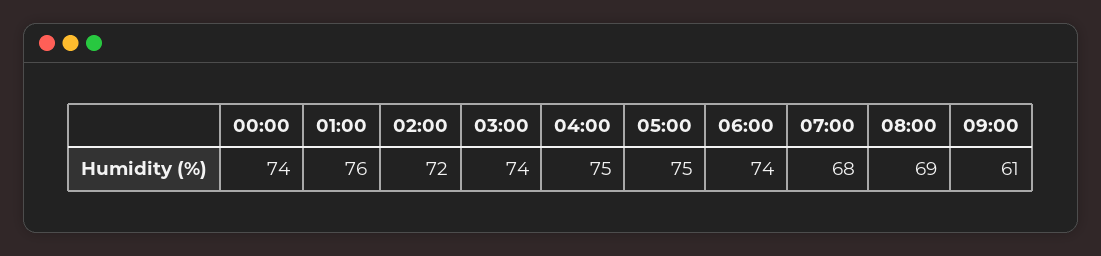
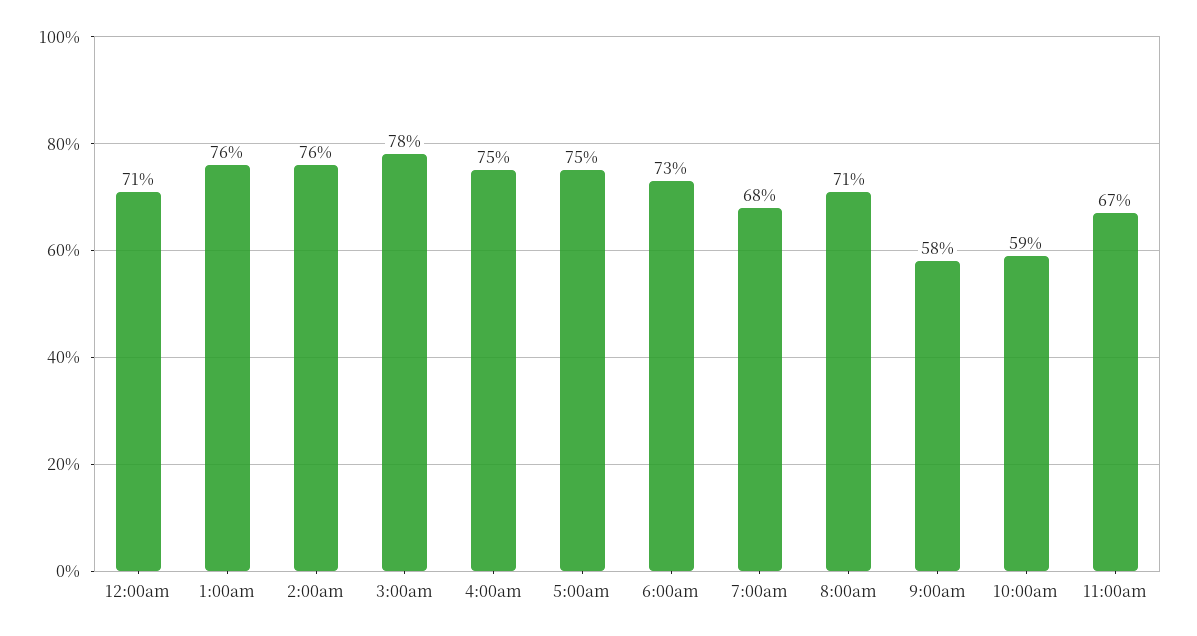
00:00: 74 -> 71
02:00: 72 -> 76
03:00: 74 -> 78
06:00: 74 -> 73
08:00: 69 -> 71
09:00: 61 -> 58
10:00am: none -> 59
11:00am: none -> 67

